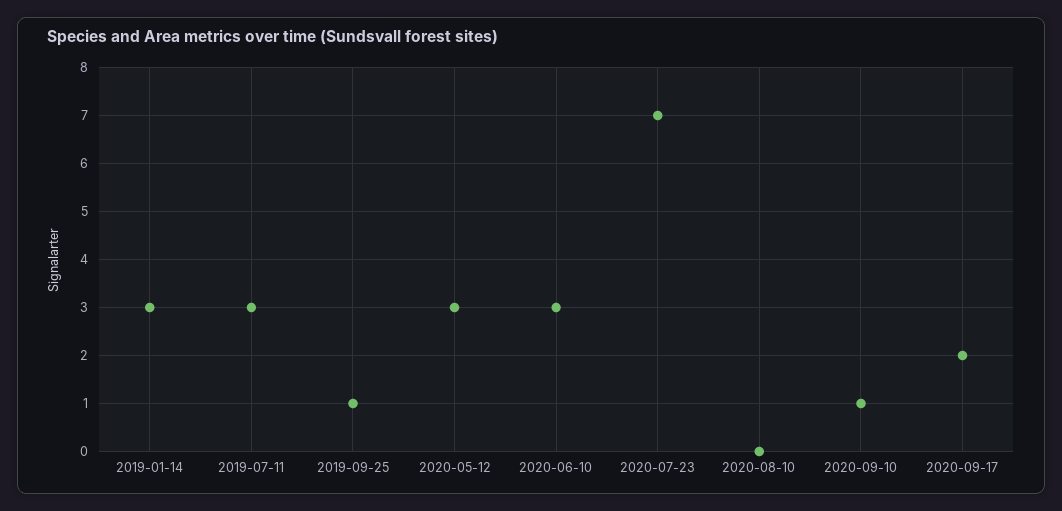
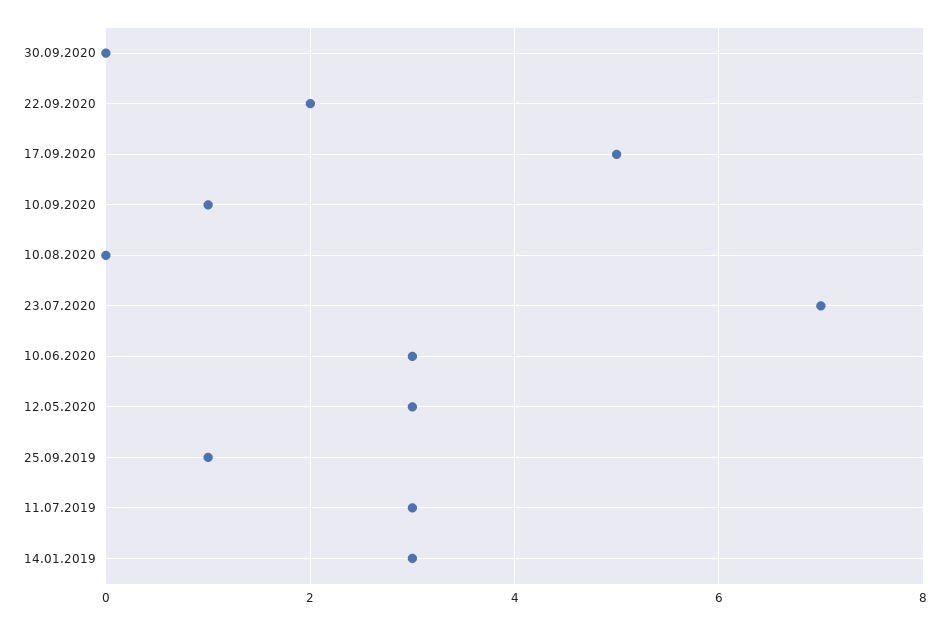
2020-09-17: 2 -> 5
30.09.2020: none -> 0
22.09.2020: none -> 2

